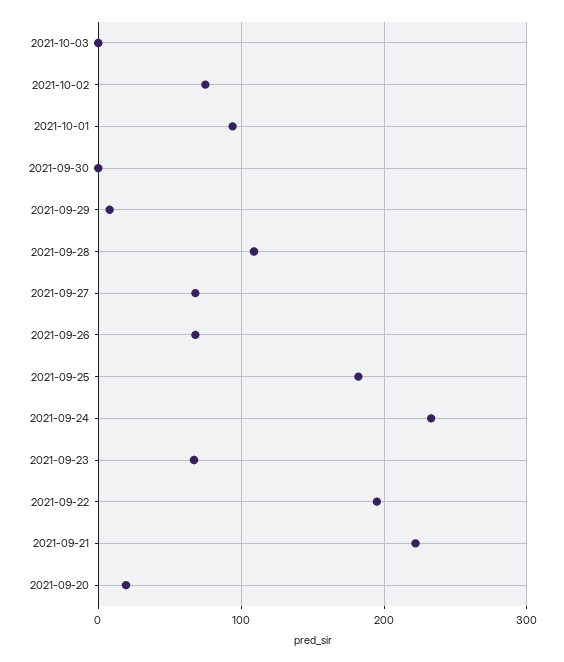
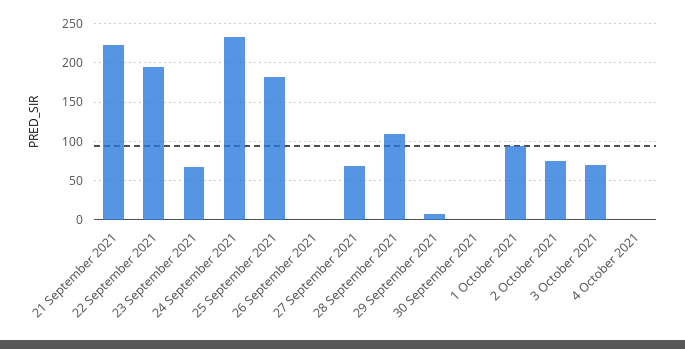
2021-10-03: 0 -> 70
2021-09-26: 70 -> 0
2021-09-20: 20 -> none
4 October 2021: none -> 0

